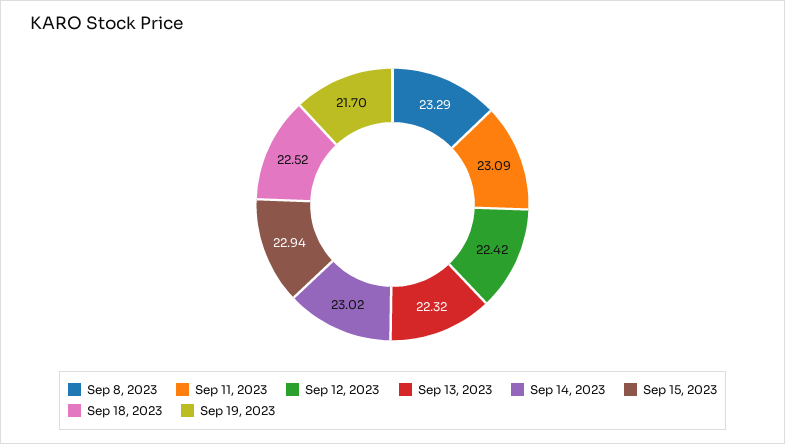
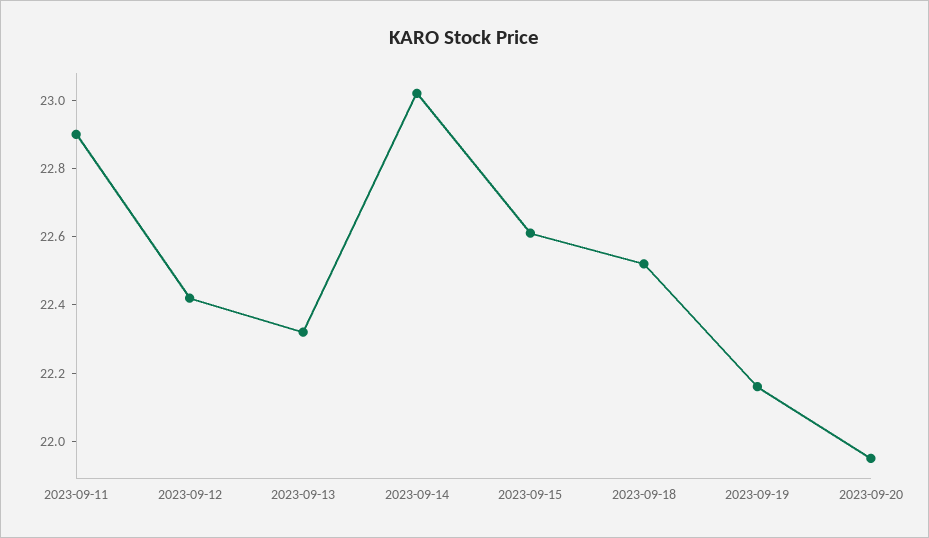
Sep 8, 2023: 23.29 -> none
Sep 11, 2023: 23.09 -> 22.9
Sep 15, 2023: 22.94 -> 22.6
Sep 19, 2023: 21.7 -> 22.15
2023-09-20: none -> 21.95

